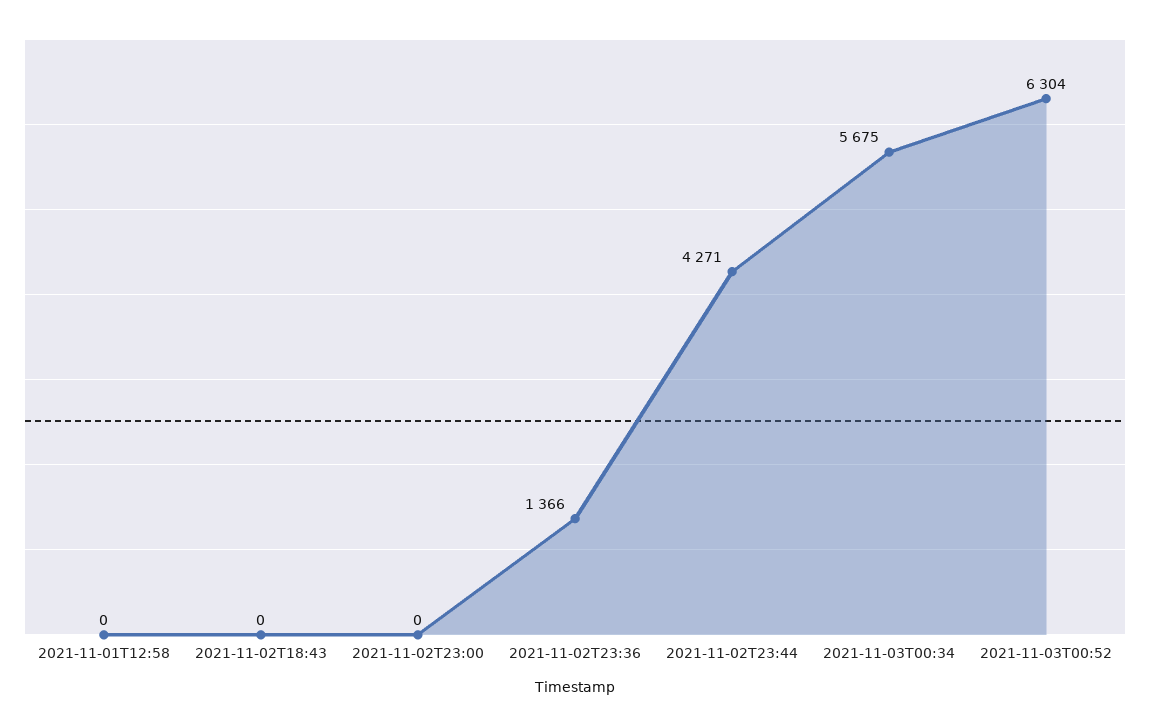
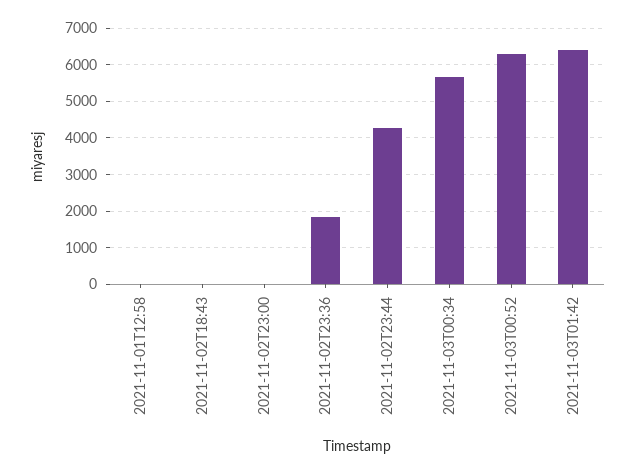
2021-11-02T23:36: 1366 -> 1800
2021-11-03T01:42: none -> 6400

